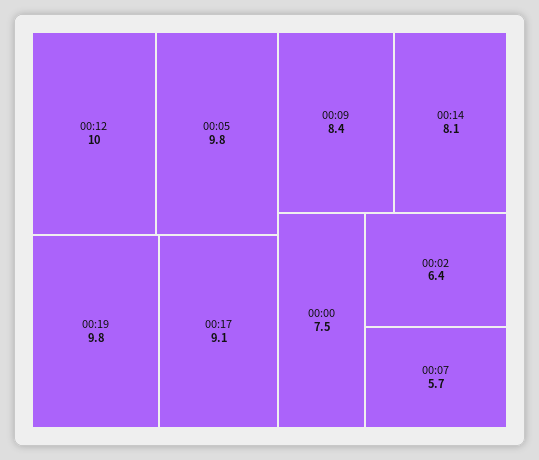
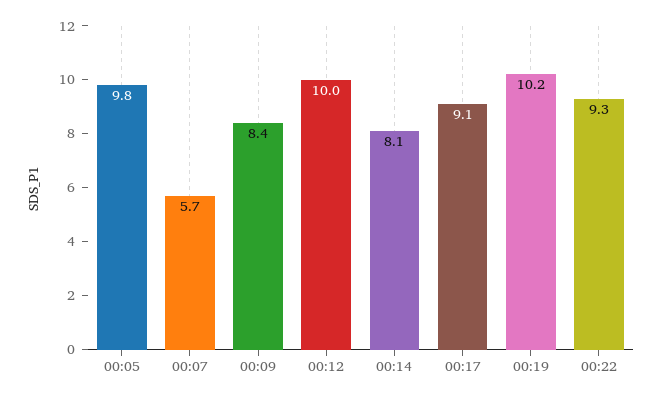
00:19: 9.8 -> 10.2
00:00: 7.5 -> none
00:02: 6.4 -> none
00:22: none -> 9.3

